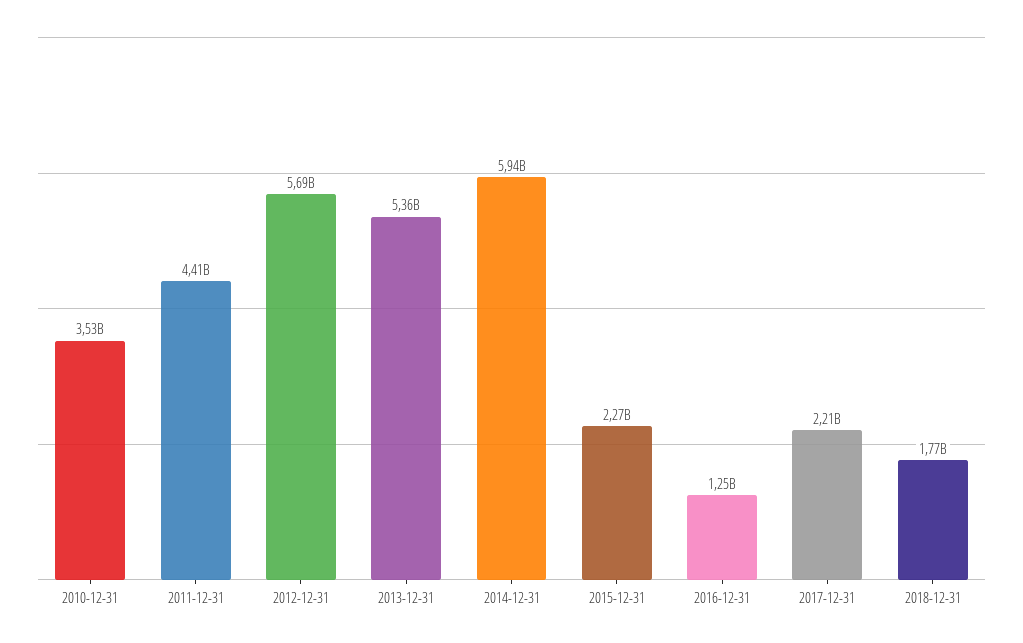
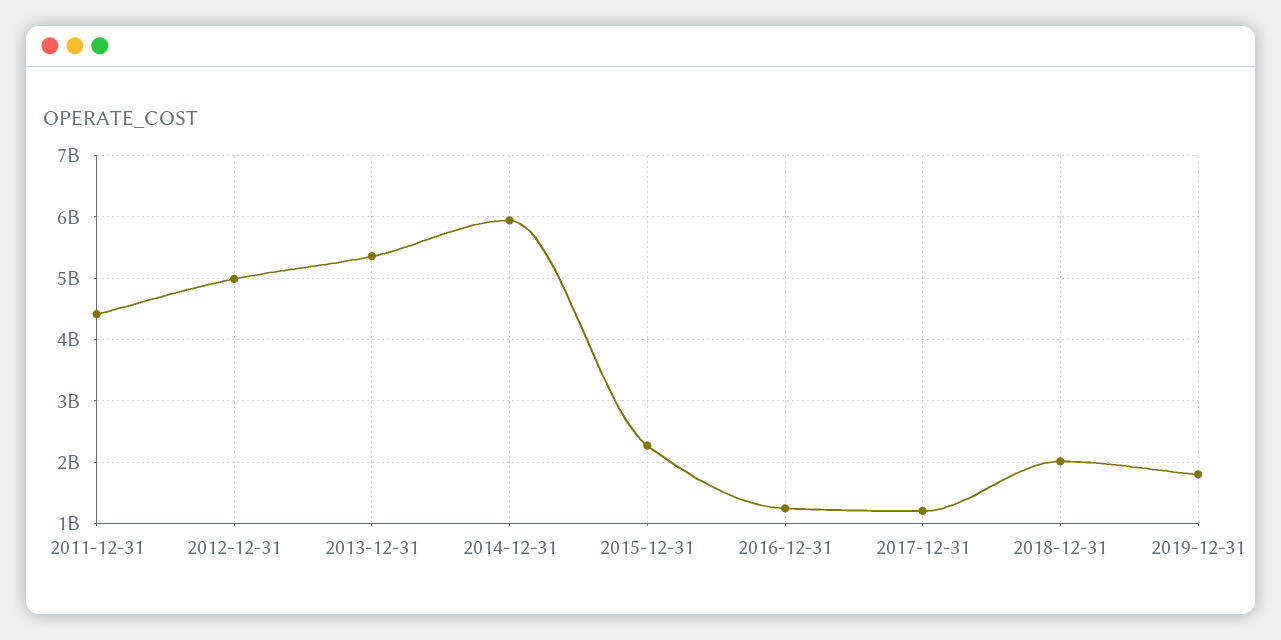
2010-12-31: 3530000000 -> none
2012-12-31: 5690000000 -> 5000000000
2017-12-31: 2210000000 -> 1200000000
2018-12-31: 1770000000 -> 2000000000
2019-12-31: none -> 1800000000

